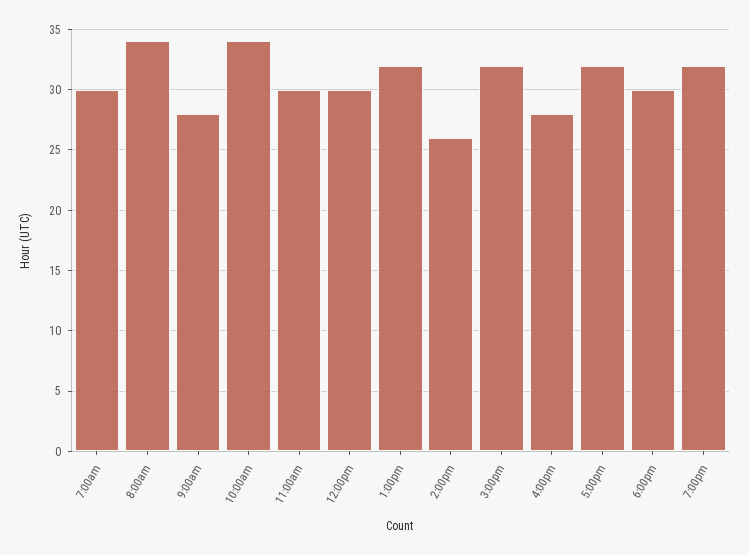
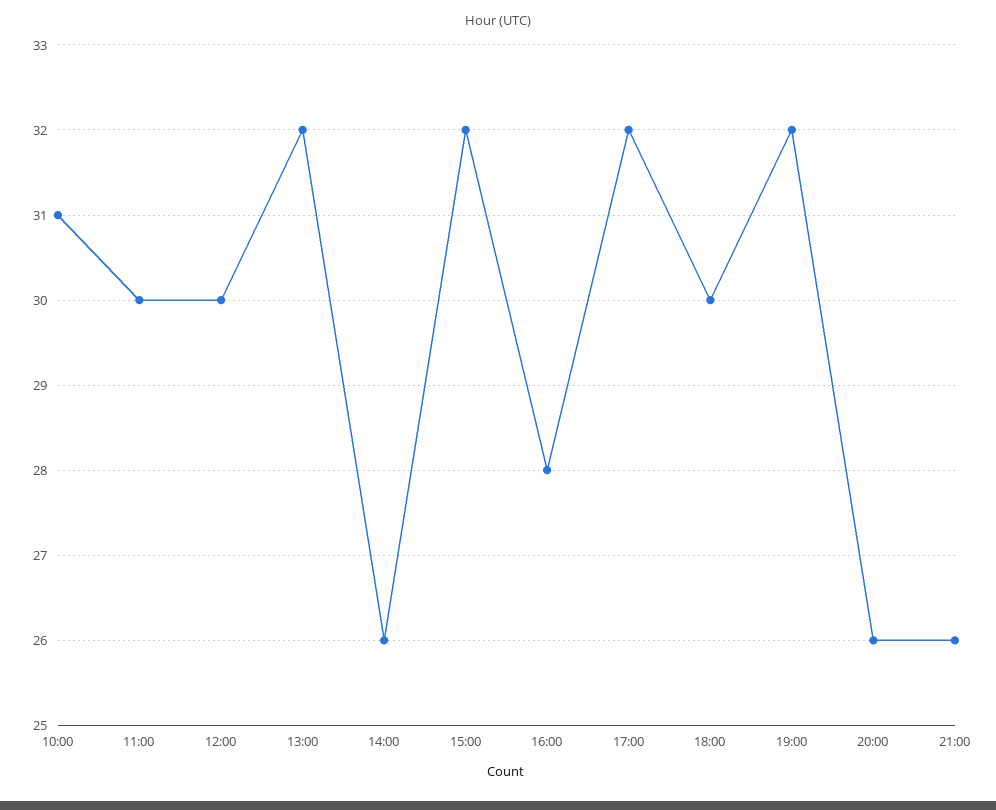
7:00am: 30 -> none
8:00am: 34 -> none
9:00am: 28 -> none
10:00am: 34 -> 31
20:00: none -> 26
21:00: none -> 26

